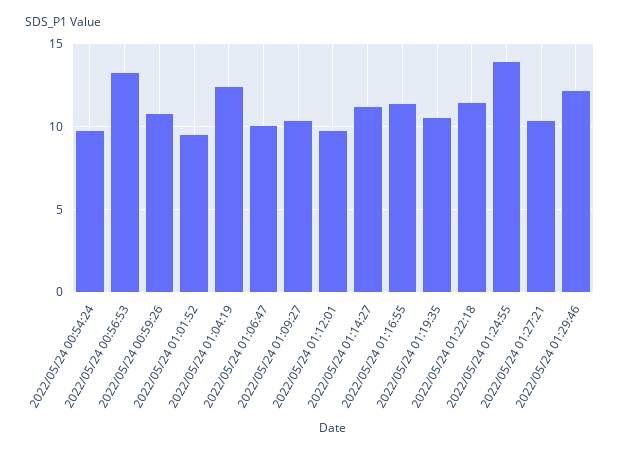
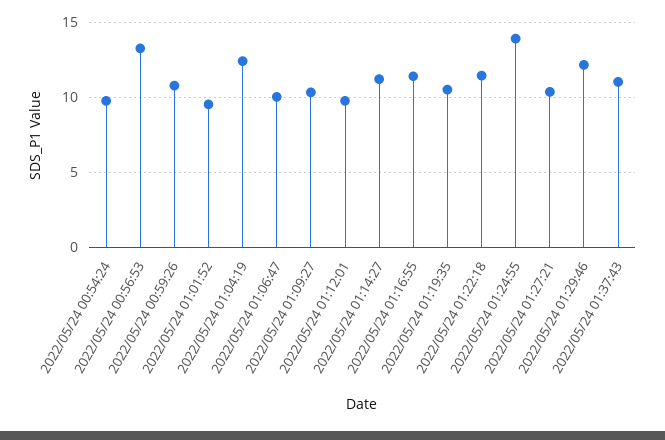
2022/05/24 01:37:43: none -> 11

